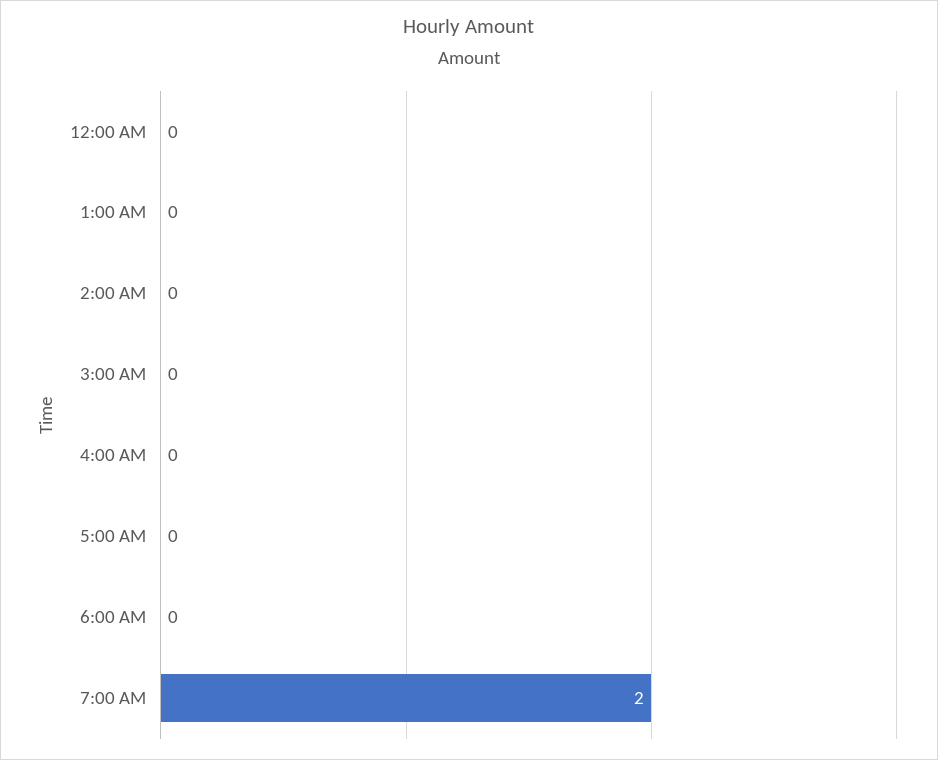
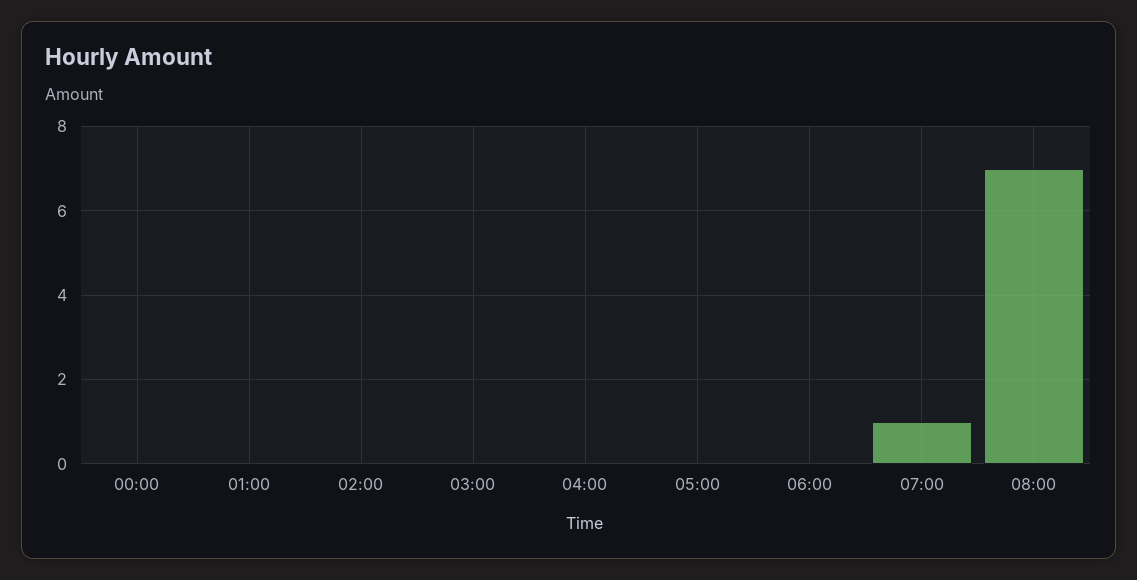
7:00 AM: 2 -> 1
08:00: none -> 7

